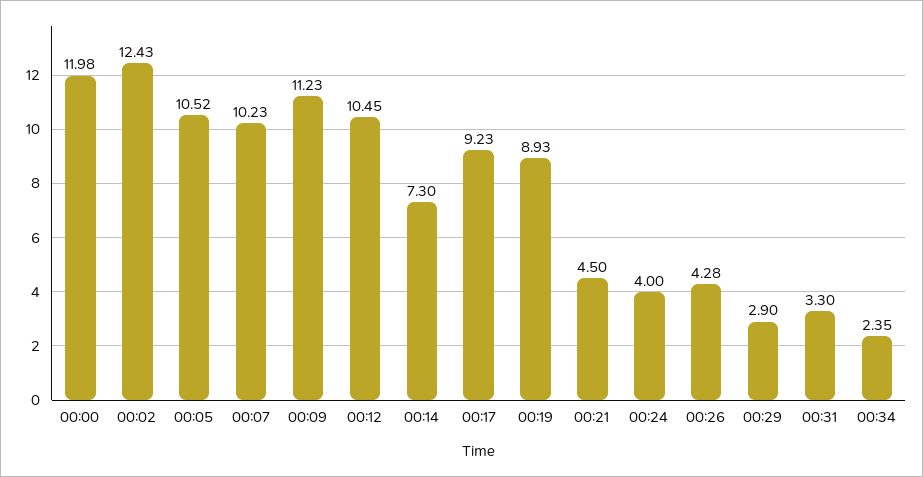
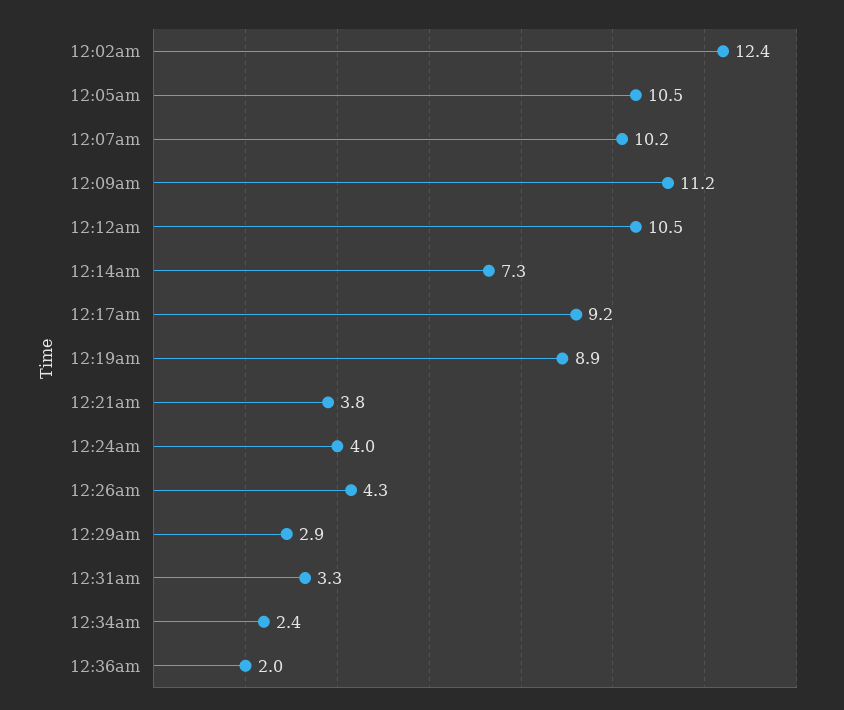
00:00: 11.98 -> none
00:21: 4.5 -> 3.8
12:36am: none -> 2

